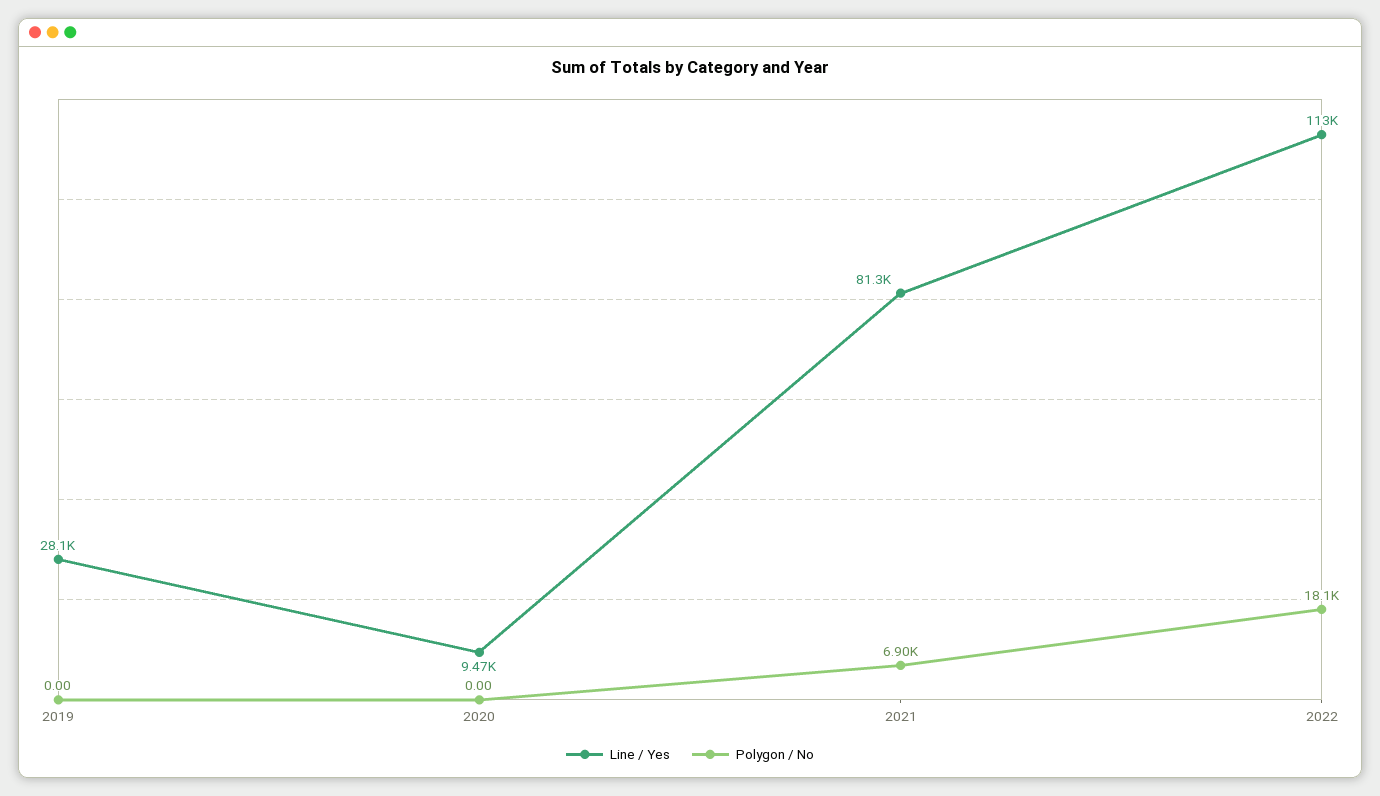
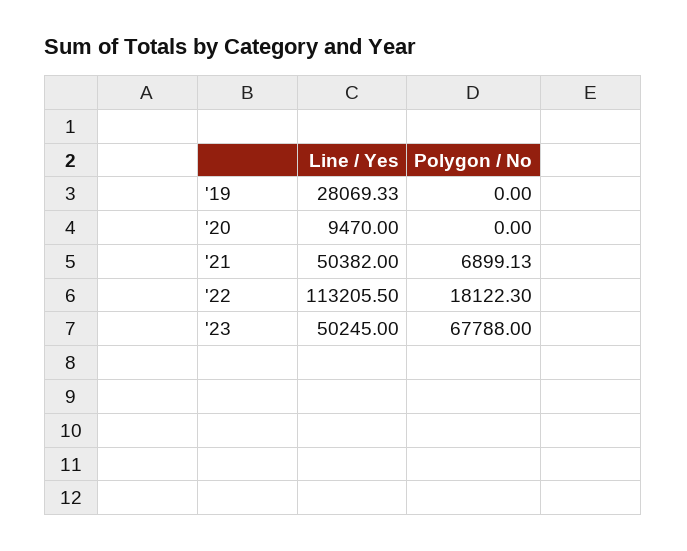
Line / Yes, 2021: 81300 -> 50382
Line / Yes, '23: none -> 50245
Polygon / No, '23: none -> 67788

